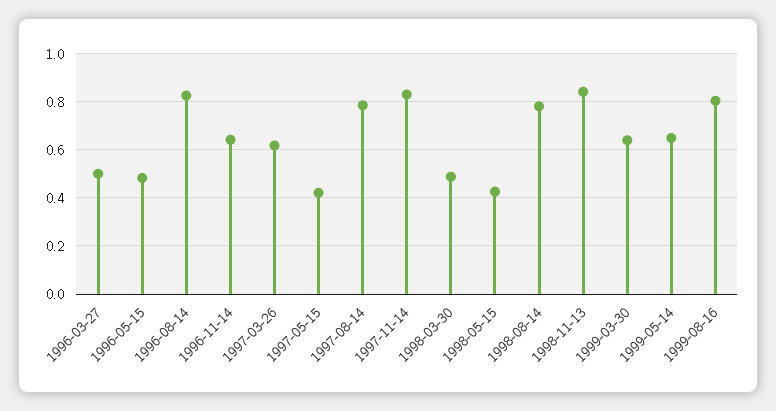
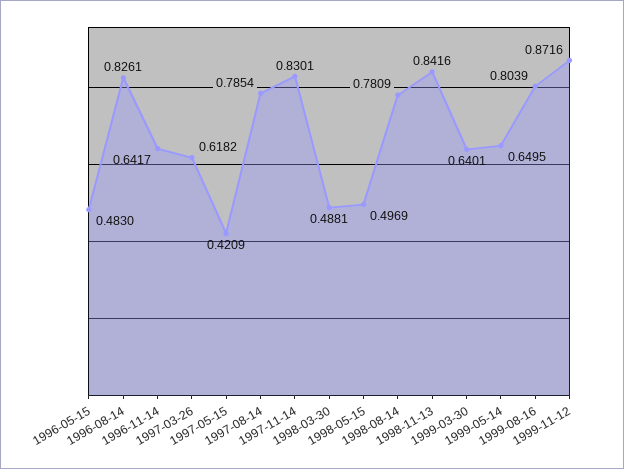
1996-03-27: 0.5 -> none
1998-05-15: 0.425 -> 0.4969
1999-11-12: none -> 0.8716

